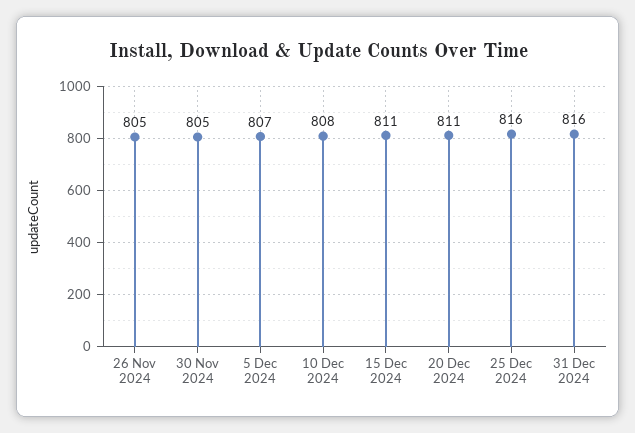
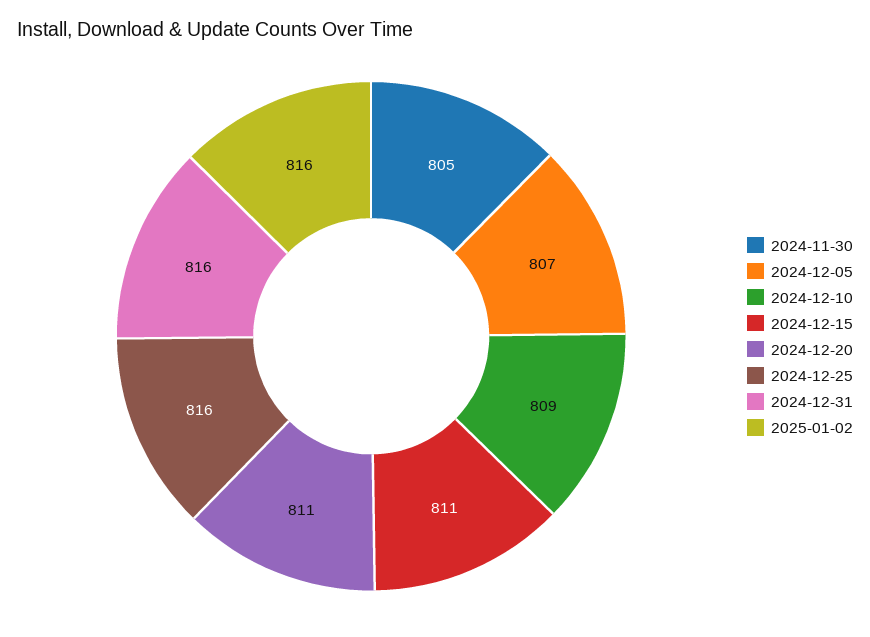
26 Nov 2024: 805 -> none
10 Dec 2024: 808 -> 809
2025-01-02: none -> 816

